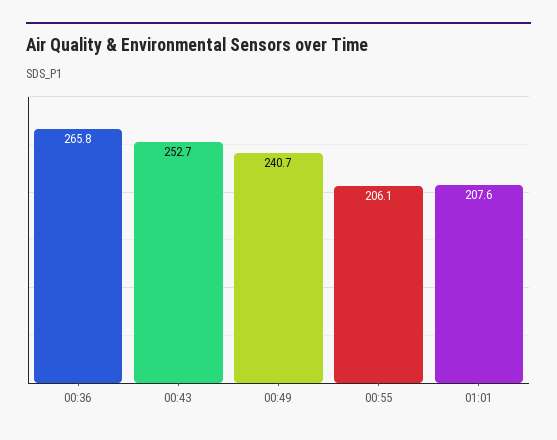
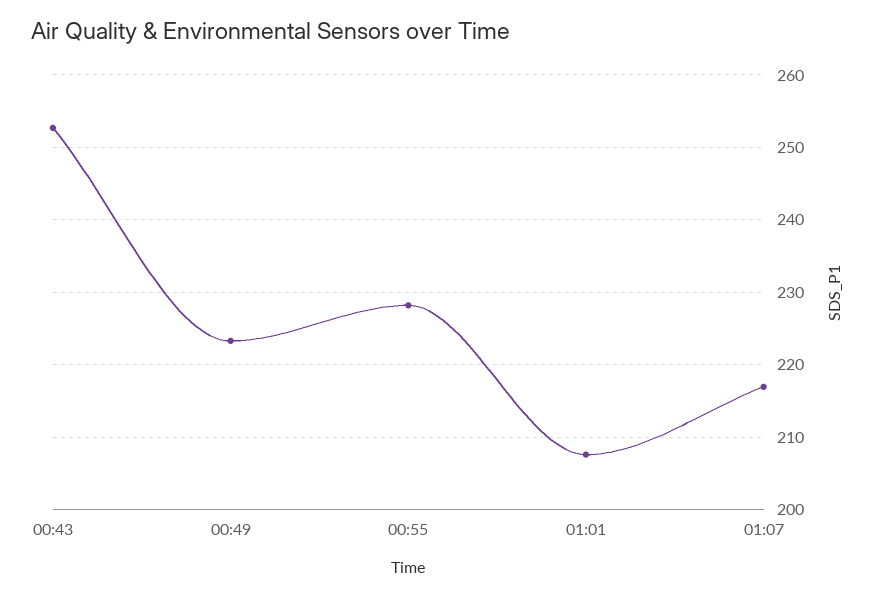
00:36: 265.8 -> none
00:49: 240.7 -> 223
00:55: 206.1 -> 228
01:07: none -> 217

